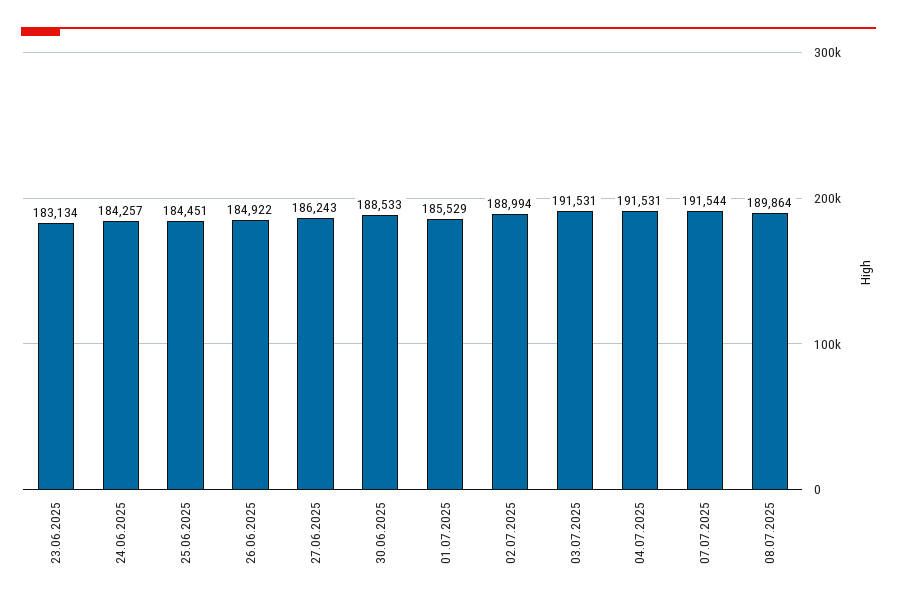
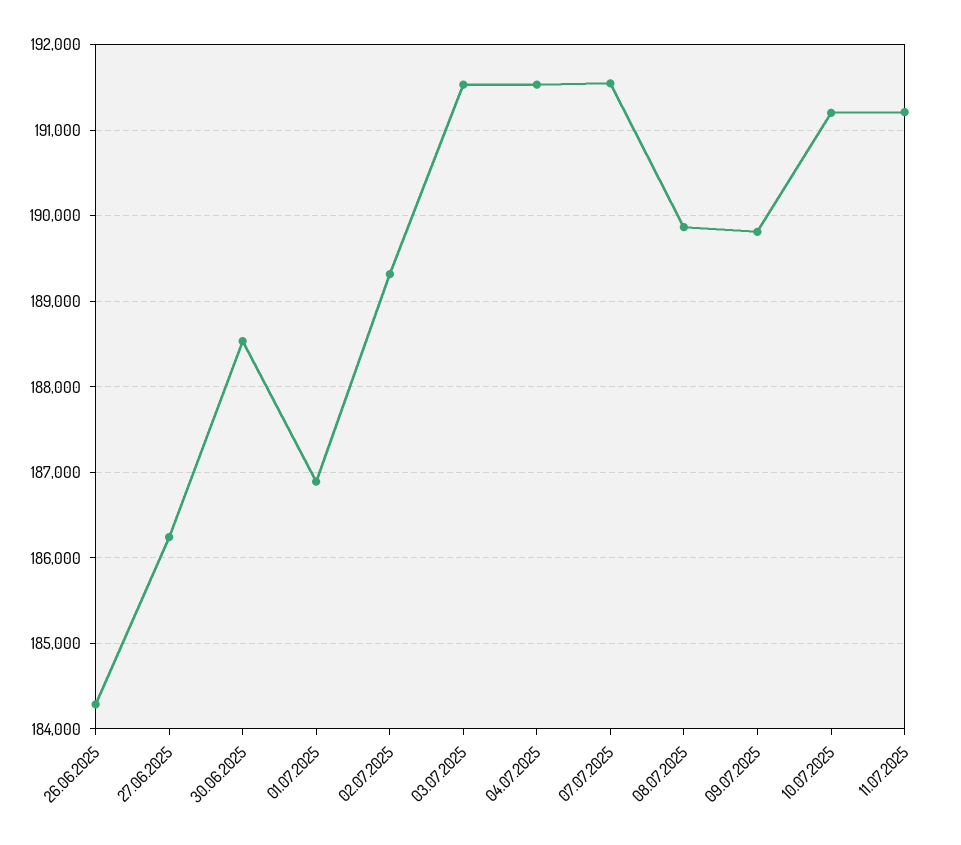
23.06.2025: 183134 -> none
24.06.2025: 184257 -> none
25.06.2025: 184451 -> none
26.06.2025: 184922 -> 184300
01.07.2025: 185529 -> 186900
02.07.2025: 188994 -> 189300
09.07.2025: none -> 189800
10.07.2025: none -> 191200
11.07.2025: none -> 191200

